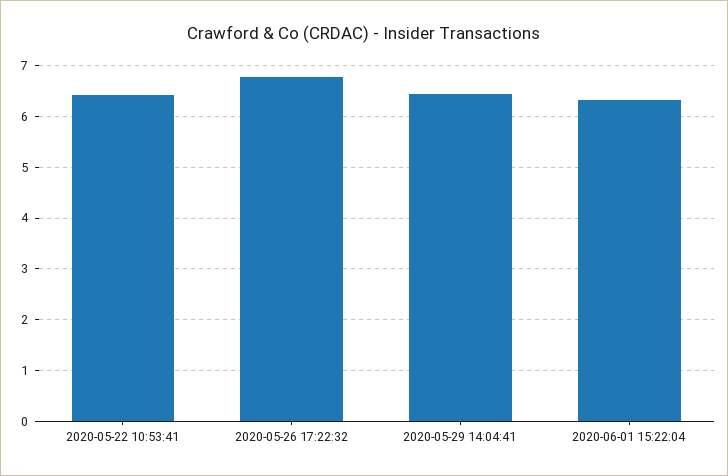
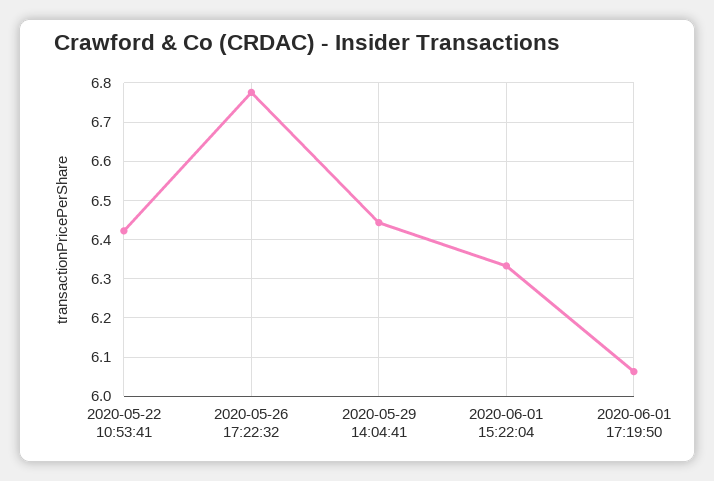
2020-06-01 17:19:50: none -> 6.06

